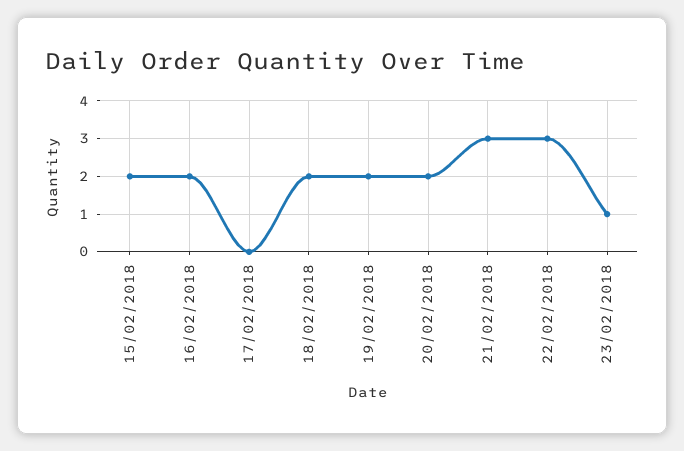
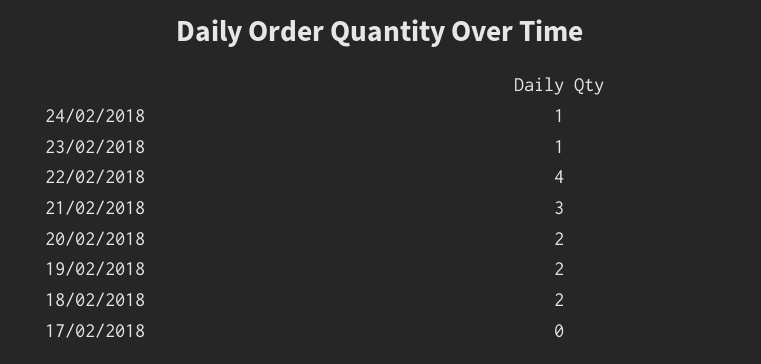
15/02/2018: 2 -> none
16/02/2018: 2 -> none
22/02/2018: 3 -> 4
24/02/2018: none -> 1

